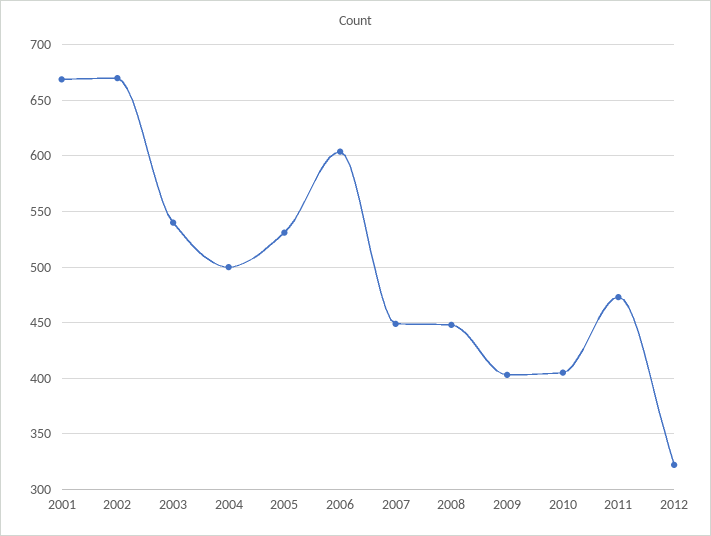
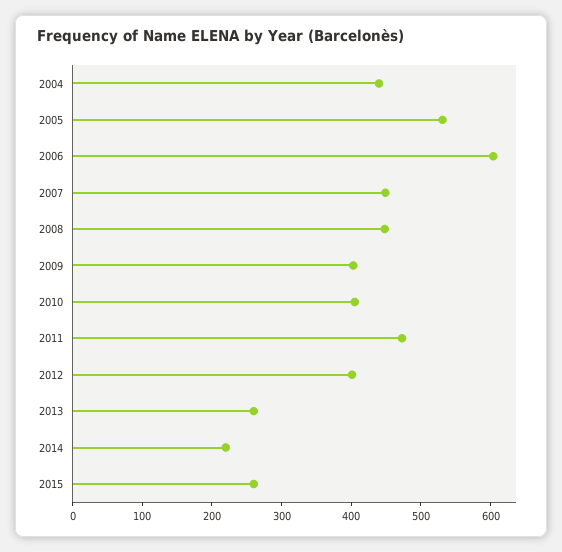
2001: 670 -> none
2002: 670 -> none
2003: 540 -> none
2004: 500 -> 440
2012: 320 -> 400
2013: none -> 260
2014: none -> 220
2015: none -> 260

